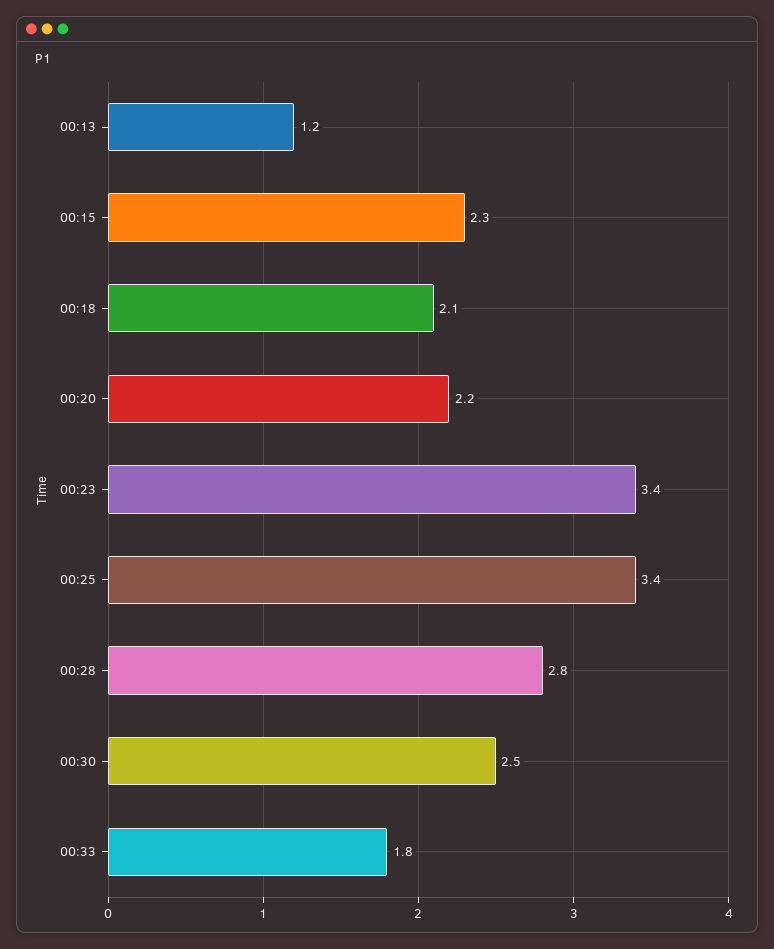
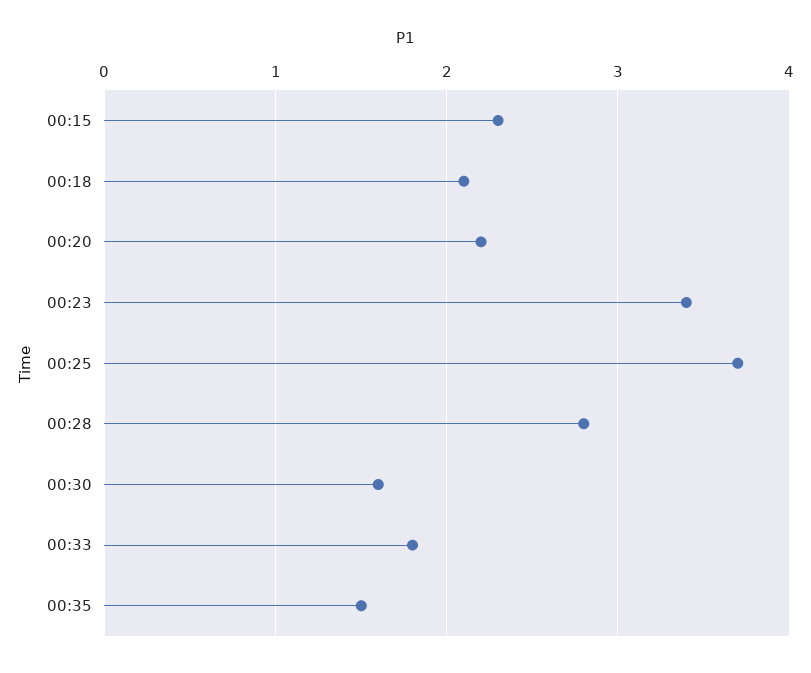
00:13: 1.2 -> none
00:25: 3.4 -> 3.7
00:30: 2.5 -> 1.6
00:35: none -> 1.5

